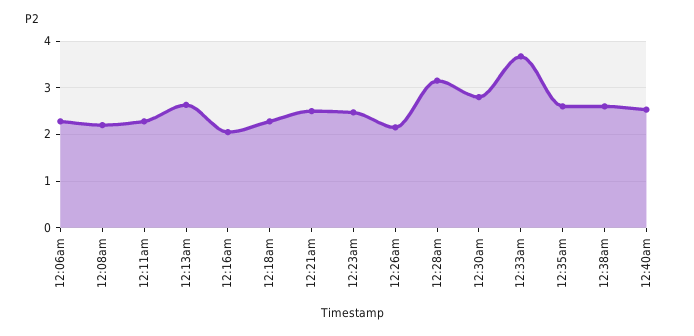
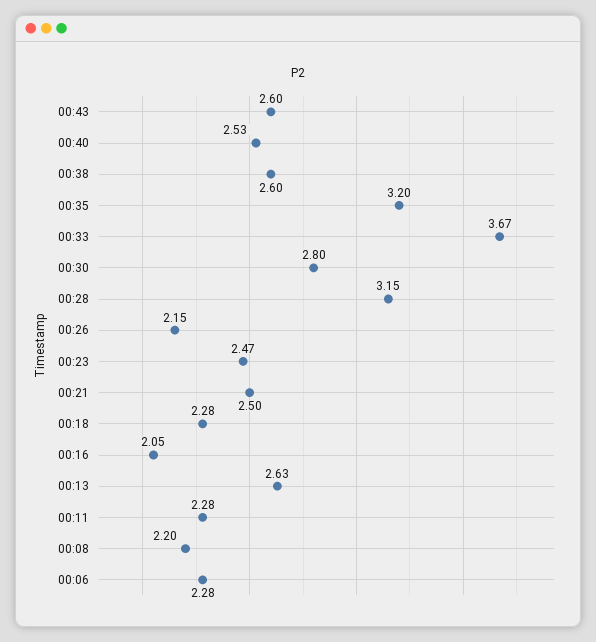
12:35am: 2.6 -> 3.2
00:43: none -> 2.6

